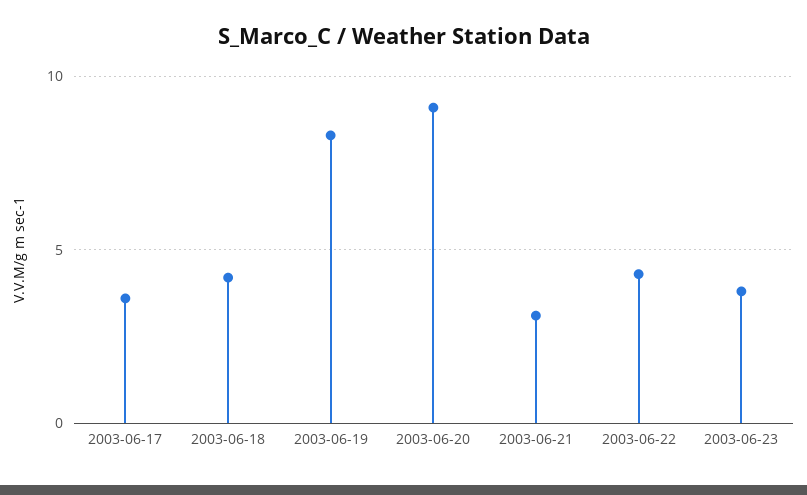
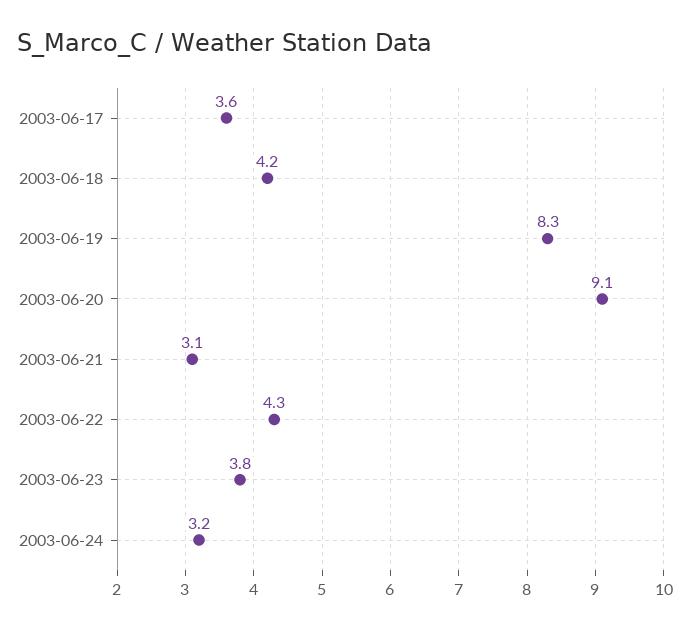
2003-06-24: none -> 3.2

